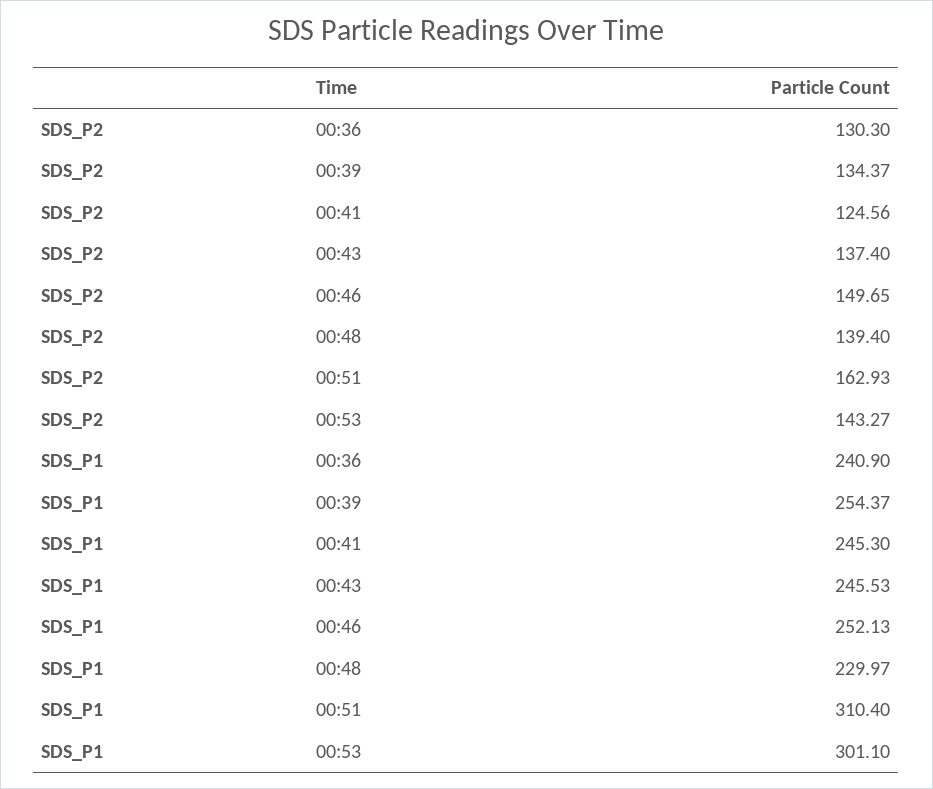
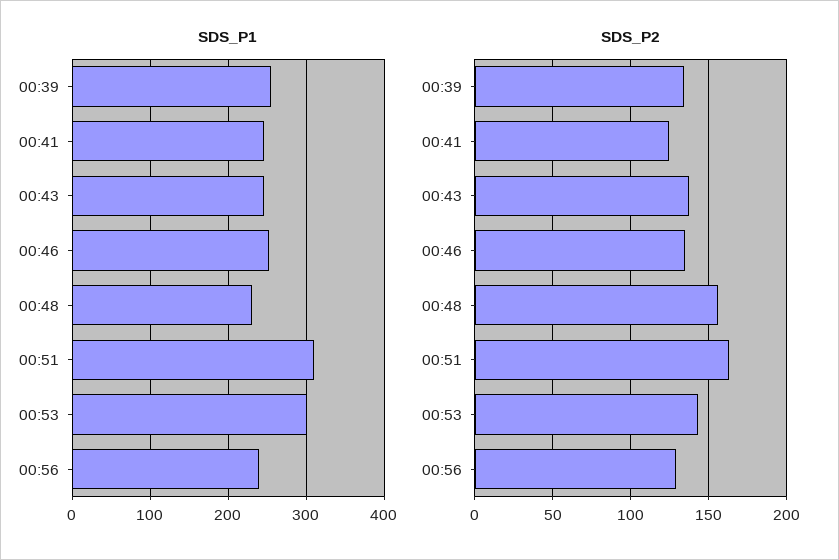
SDS_P2, 00:36: 130.3 -> none
SDS_P2, 00:46: 149.65 -> 135
SDS_P2, 00:48: 139.4 -> 155
SDS_P1, 00:36: 240.9 -> none
SDS_P1, 00:56: none -> 240
SDS_P2, 00:56: none -> 130

